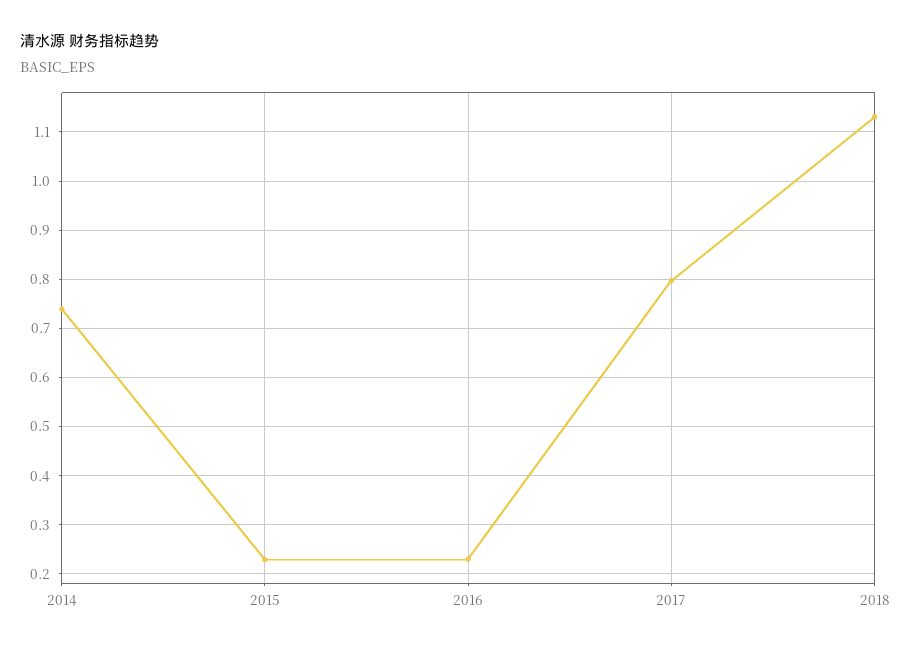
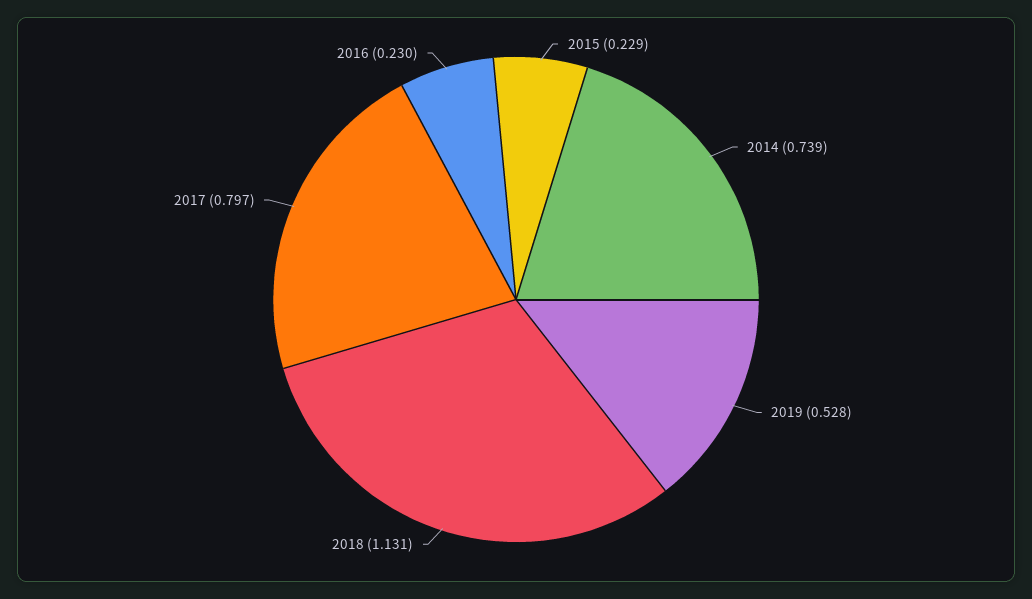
2019: none -> 0.528

